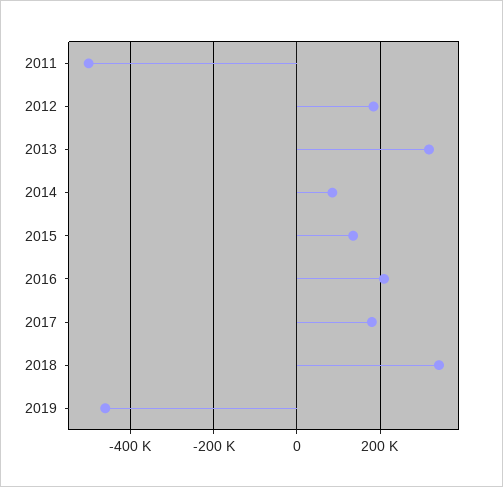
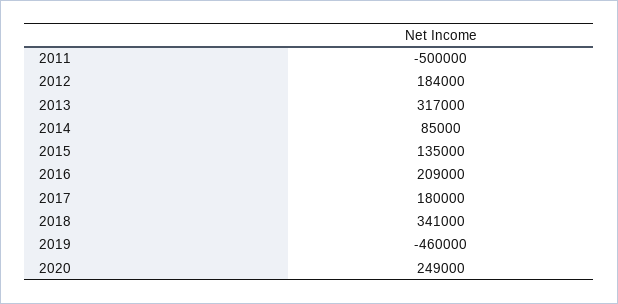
2020: none -> 249000

